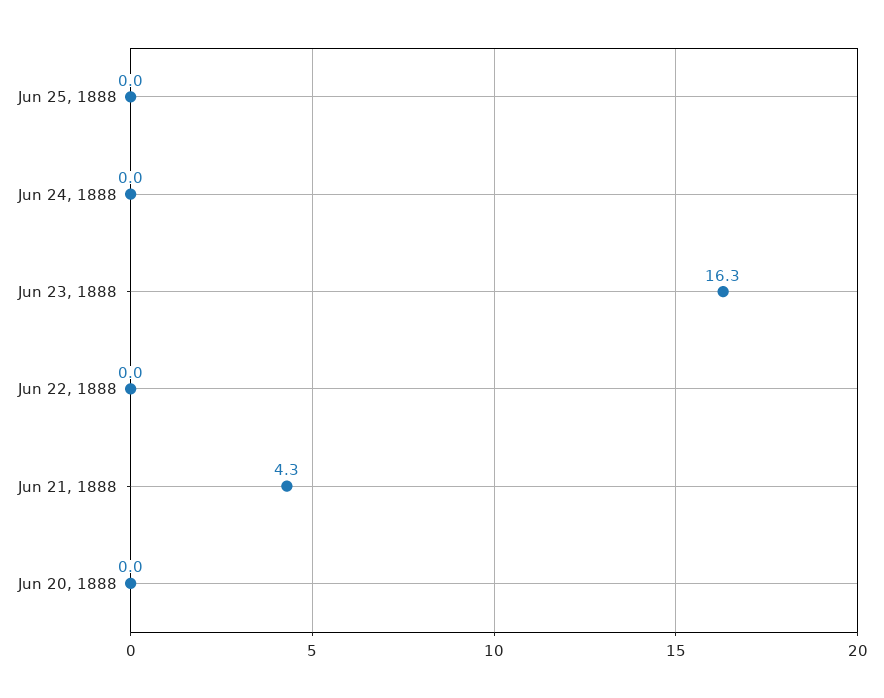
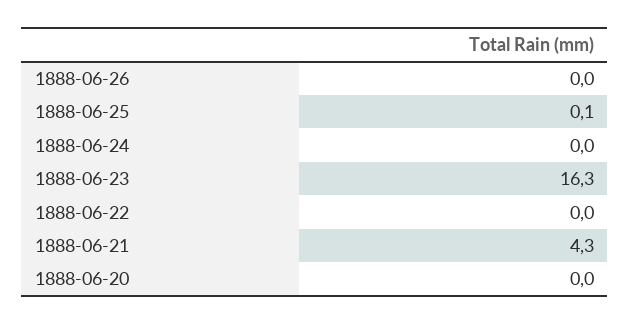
Jun 25, 1888: 0 -> 0.1
1888-06-26: none -> 0

